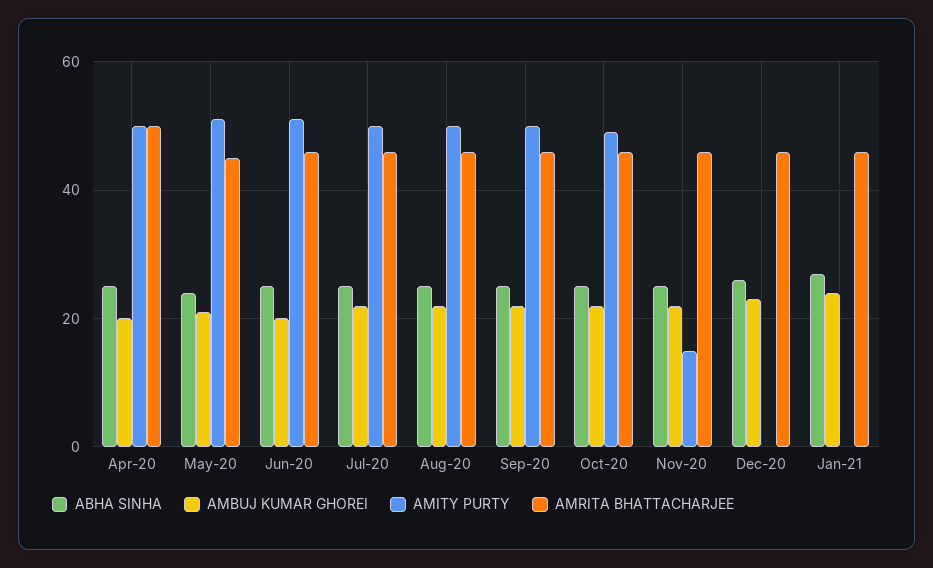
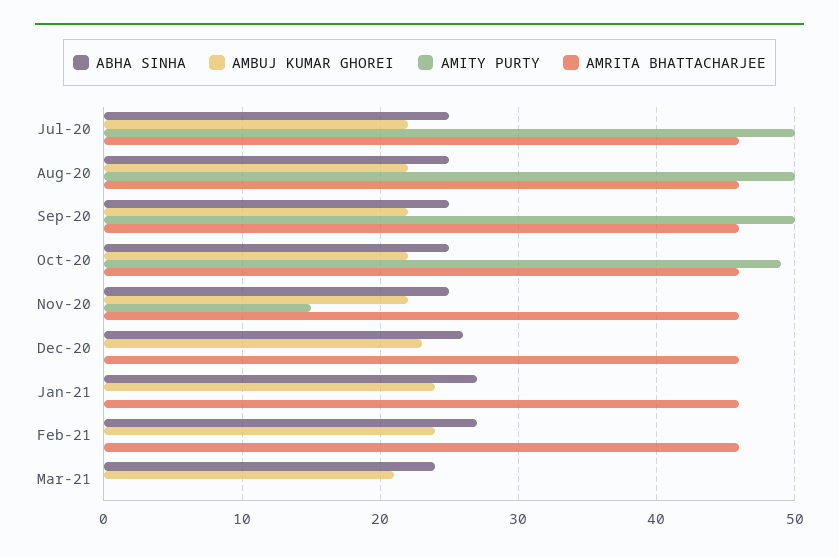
ABHA SINHA, Apr-20: 25 -> none
AMBUJ KUMAR GHOREI, Apr-20: 20 -> none
AMITY PURTY, Apr-20: 50 -> none
AMRITA BHATTACHARJEE, Apr-20: 50 -> none
ABHA SINHA, May-20: 25 -> none
AMBUJ KUMAR GHOREI, May-20: 20 -> none
AMITY PURTY, May-20: 50 -> none
AMRITA BHATTACHARJEE, May-20: 45 -> none
ABHA SINHA, Jun-20: 25 -> none
AMBUJ KUMAR GHOREI, Jun-20: 20 -> none
AMITY PURTY, Jun-20: 50 -> none
AMRITA BHATTACHARJEE, Jun-20: 45 -> none
ABHA SINHA, Feb-21: none -> 27
AMBUJ KUMAR GHOREI, Feb-21: none -> 24
AMITY PURTY, Feb-21: none -> 0
AMRITA BHATTACHARJEE, Feb-21: none -> 46
ABHA SINHA, Mar-21: none -> 24
AMBUJ KUMAR GHOREI, Mar-21: none -> 21
AMITY PURTY, Mar-21: none -> 0
AMRITA BHATTACHARJEE, Mar-21: none -> 0

